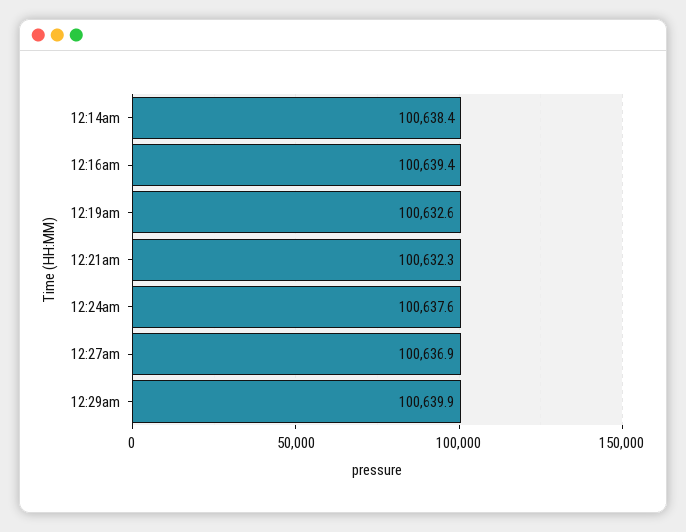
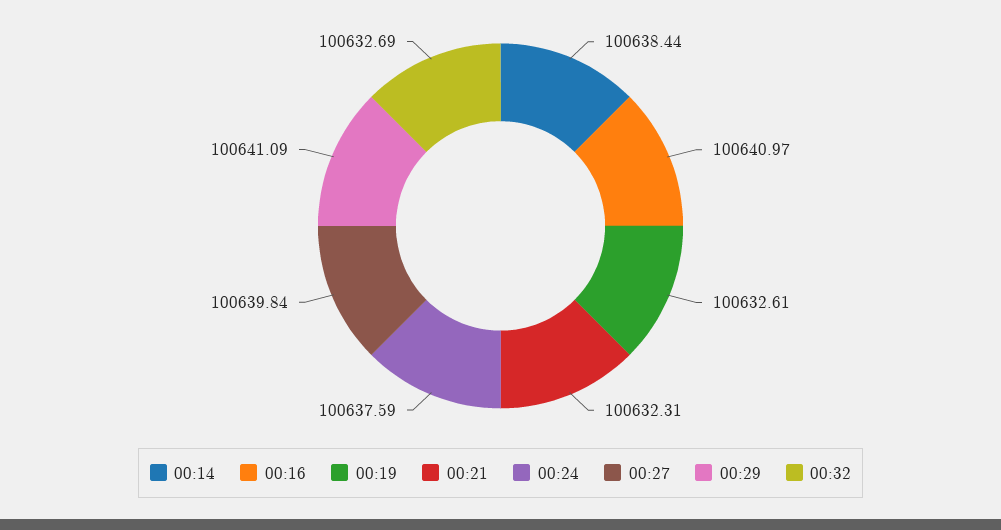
12:16am: 100639.4 -> 100640.97
12:27am: 100636.9 -> 100639.84
12:29am: 100639.9 -> 100641.09
00:32: none -> 100632.69

